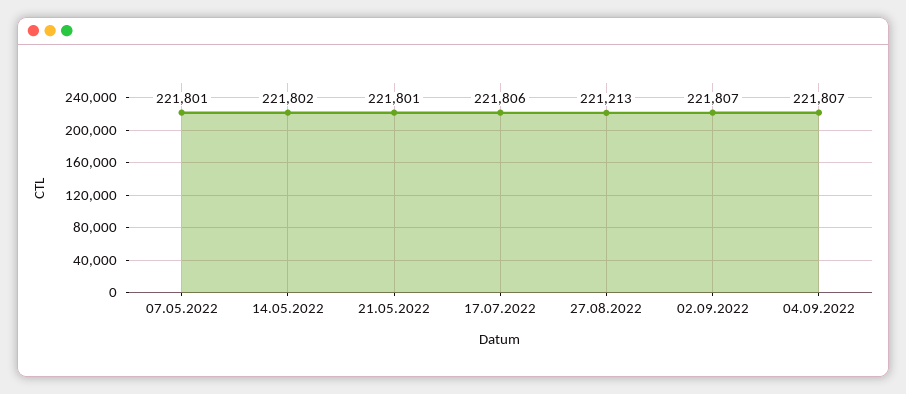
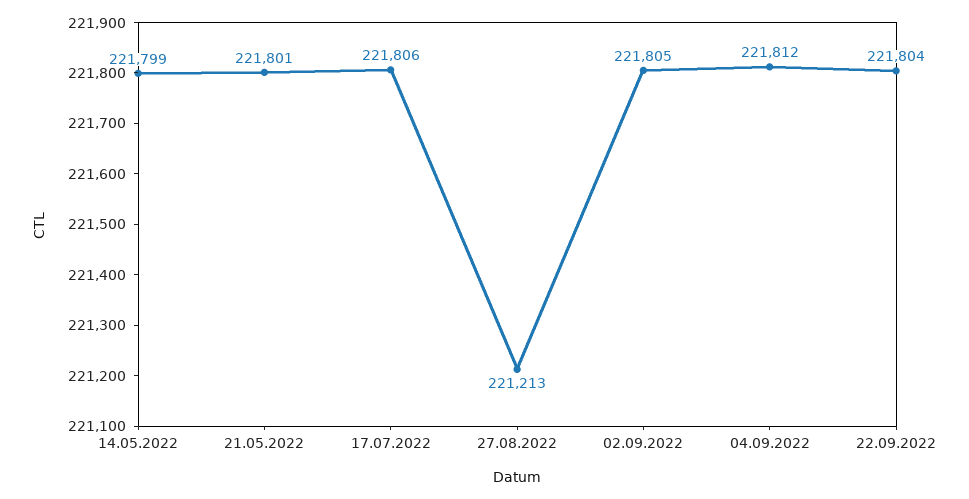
07.05.2022: 221801 -> none
14.05.2022: 221802 -> 221799
02.09.2022: 221807 -> 221805
04.09.2022: 221807 -> 221812
22.09.2022: none -> 221804

